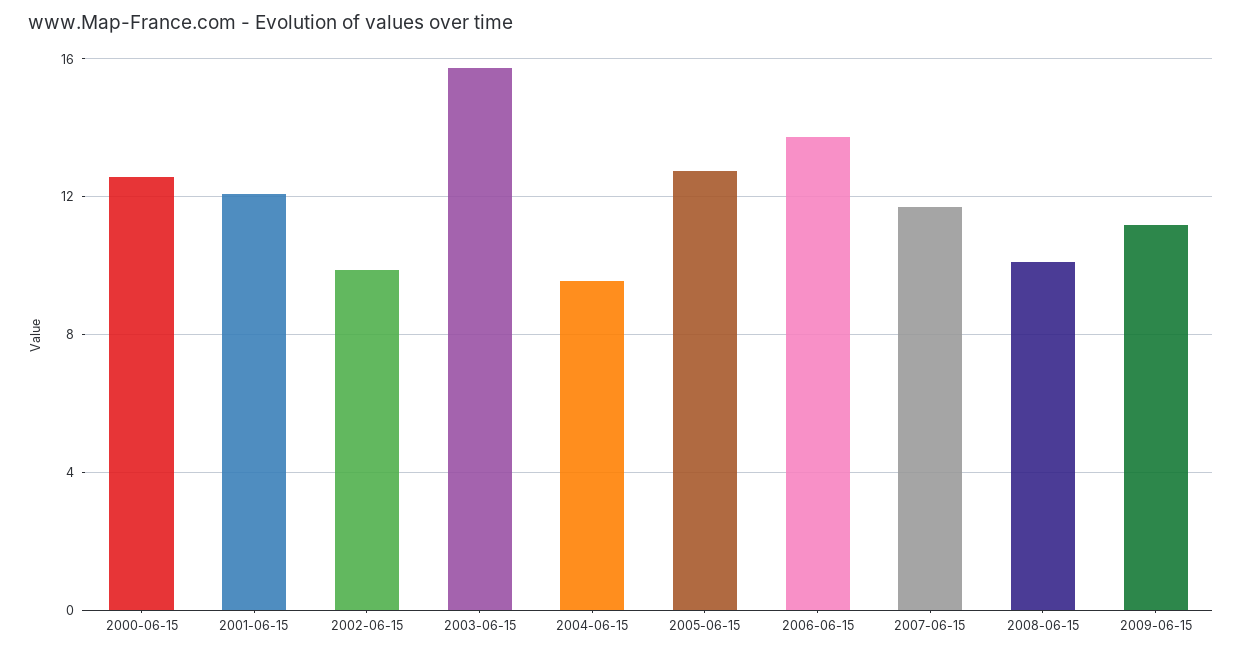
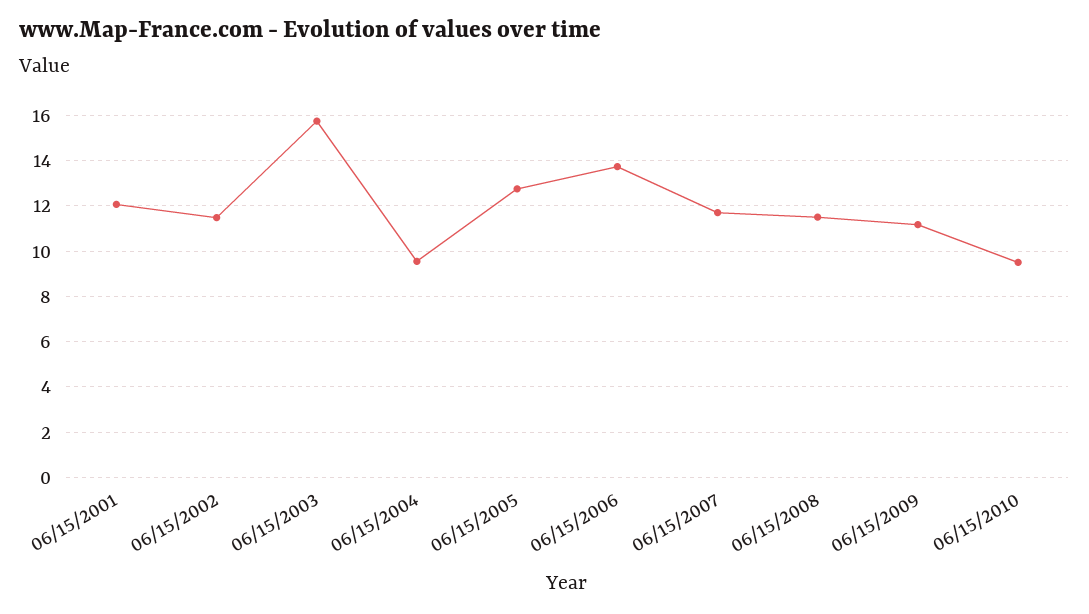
2000-06-15: 12.5 -> none
2002-06-15: 10 -> 11.5
2008-06-15: 10 -> 11.5
06/15/2010: none -> 9.5

